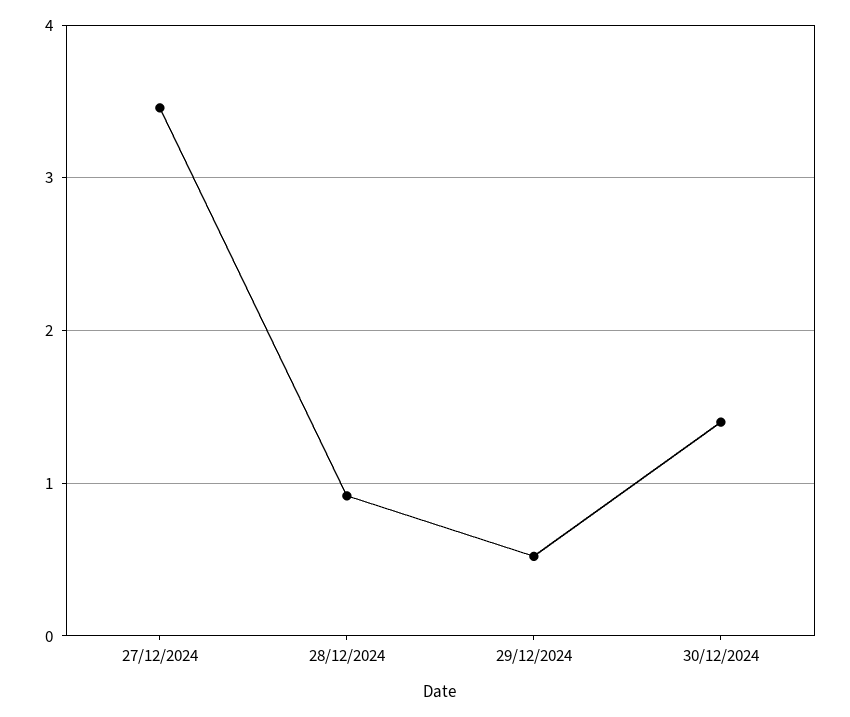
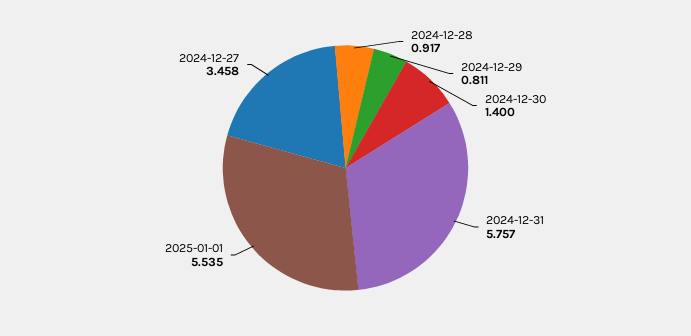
29/12/2024: 0.5 -> 0.811
2024-12-31: none -> 5.757
2025-01-01: none -> 5.535

